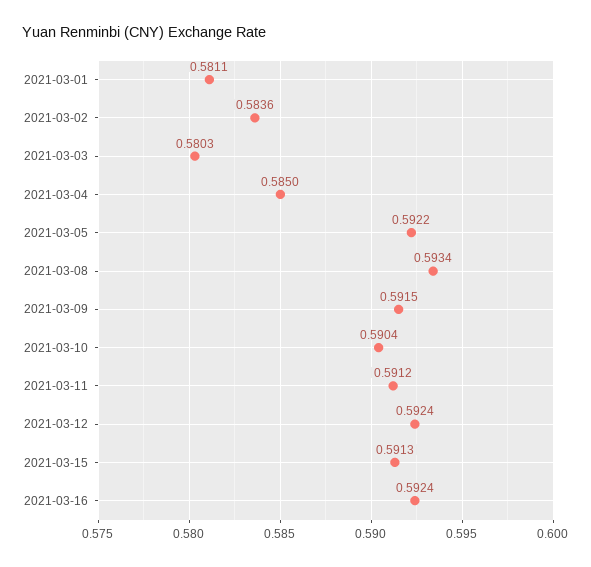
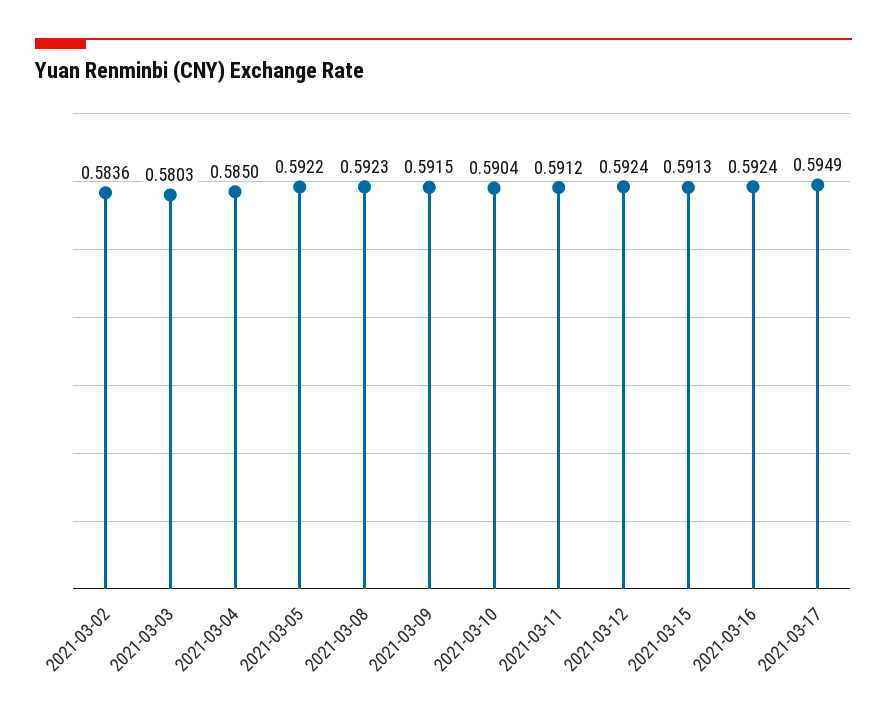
2021-03-01: 0.5811 -> none
2021-03-08: 0.5934 -> 0.5923
2021-03-17: none -> 0.5949

